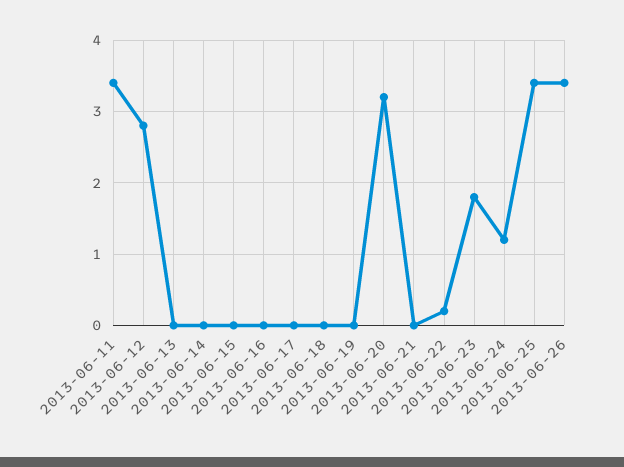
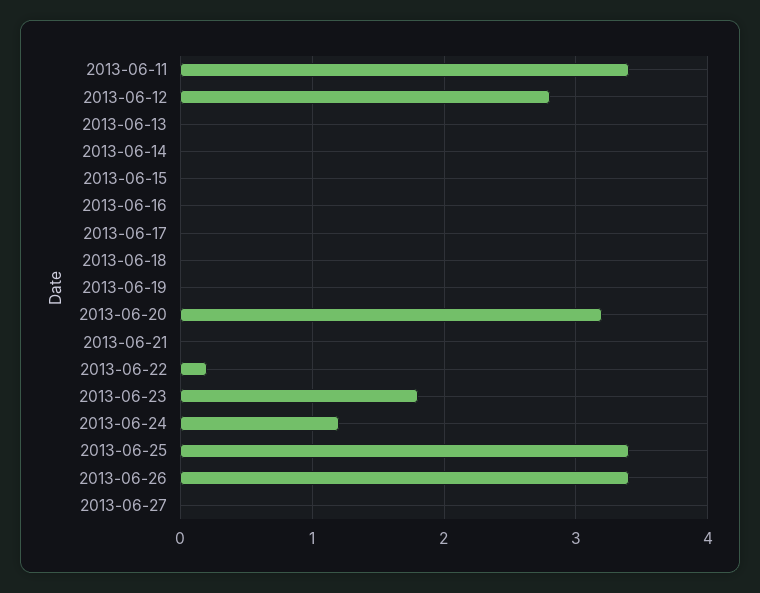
2013-06-27: none -> 0

